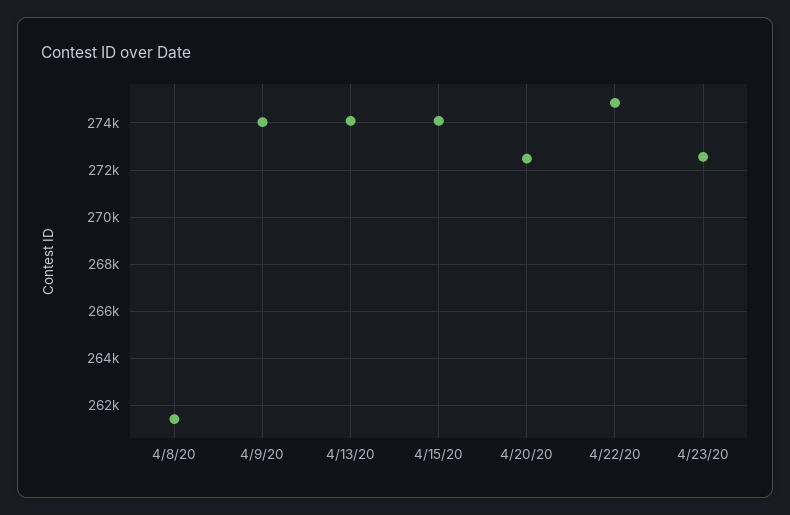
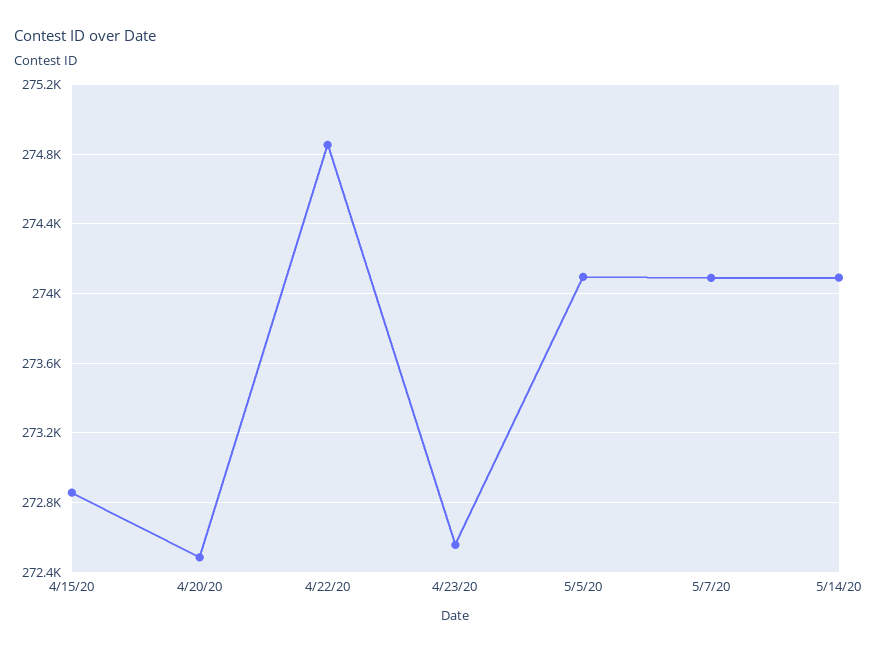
4/8/20: 261500 -> none
4/9/20: 274000 -> none
4/13/20: 274000 -> none
4/15/20: 274000 -> 272850
5/5/20: none -> 274100
5/7/20: none -> 274100
5/14/20: none -> 274100

